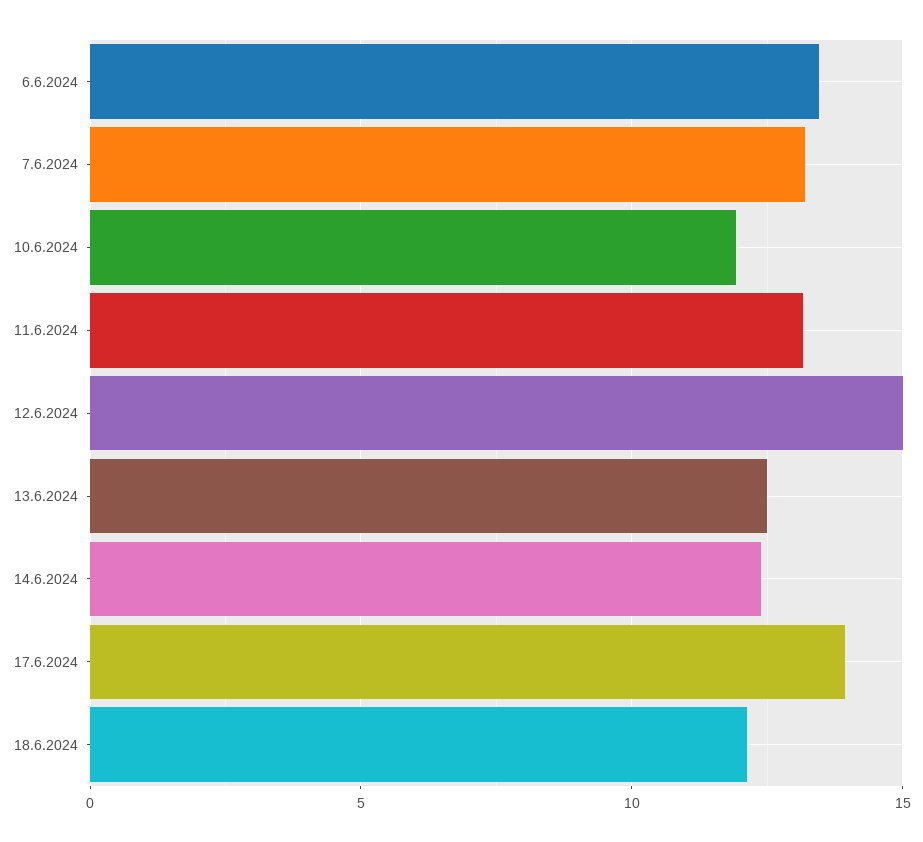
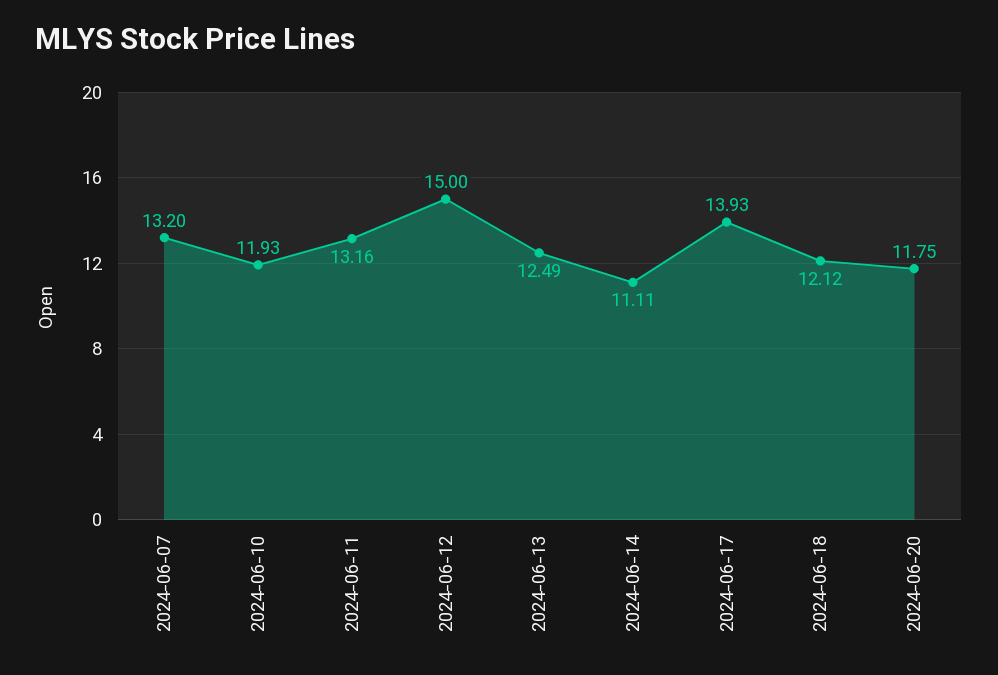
6.6.2024: 13.5 -> none
14.6.2024: 12.5 -> 11.11
2024-06-20: none -> 11.75

